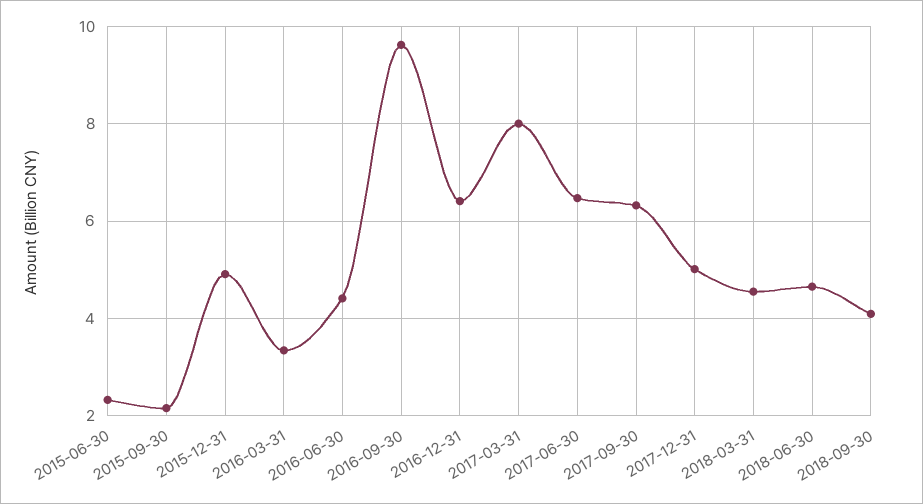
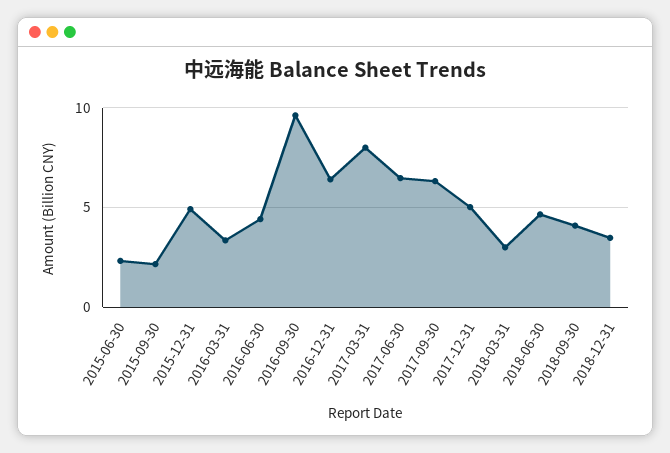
2018-03-31: 4.6 -> 3
2018-12-31: none -> 3.5

